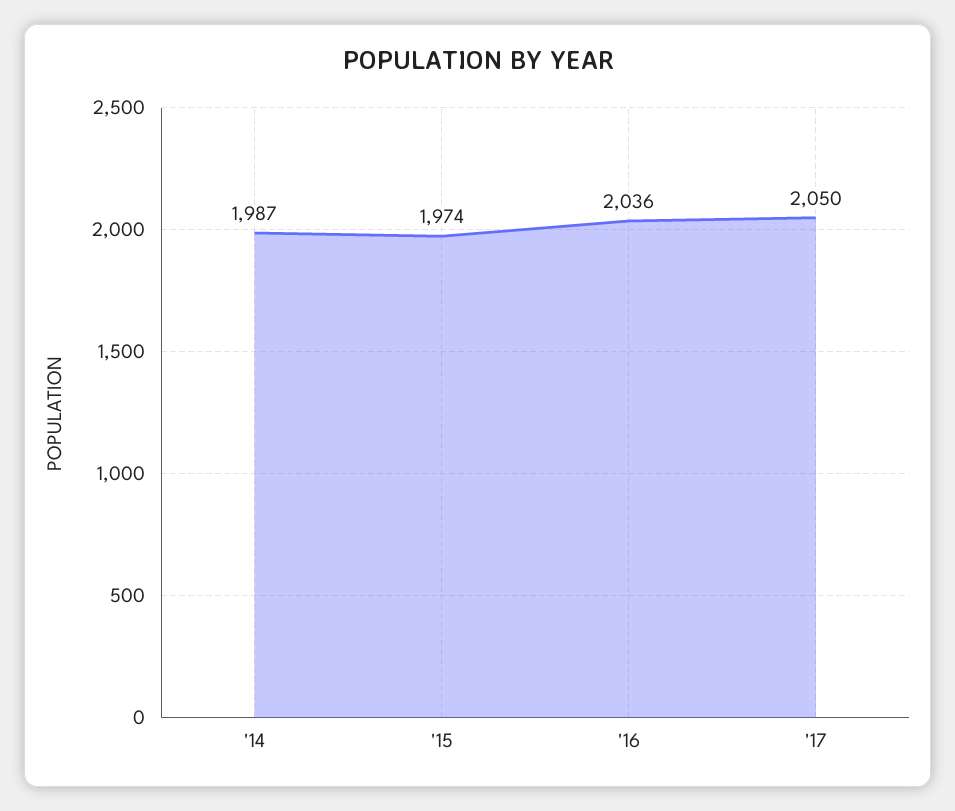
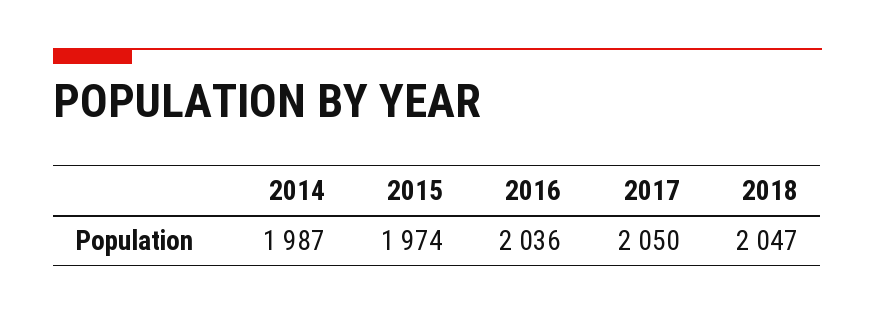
2018: none -> 2047

